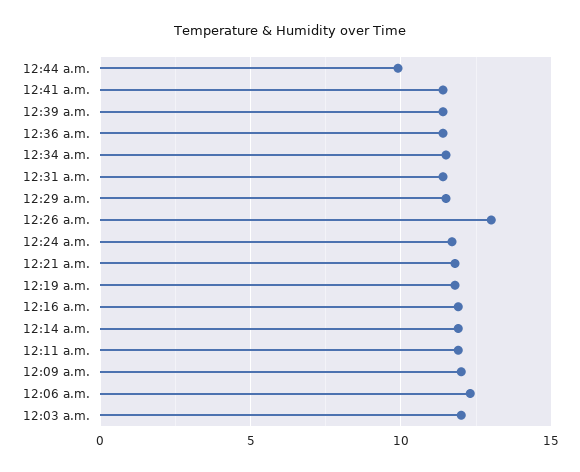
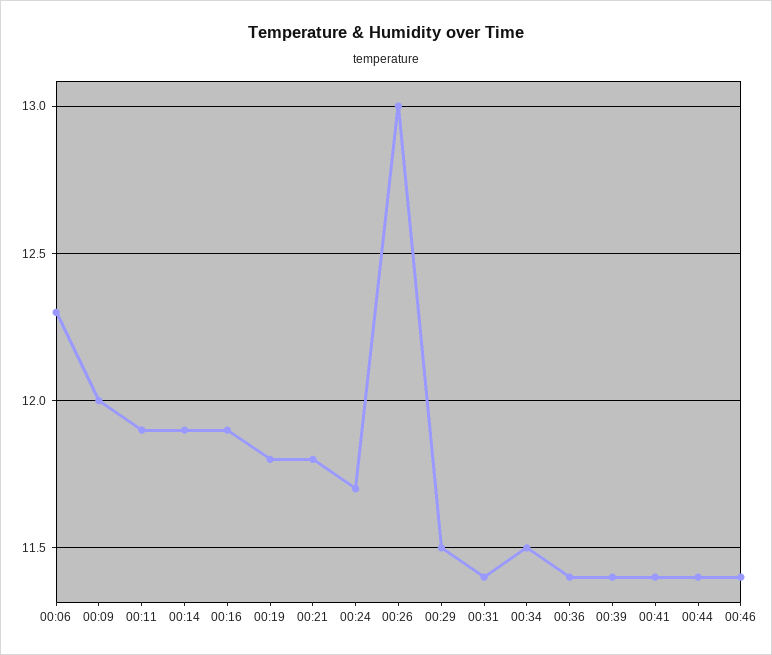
12:44 a.m.: 10 -> 11.4
12:03 a.m.: 12 -> none
00:46: none -> 11.4

